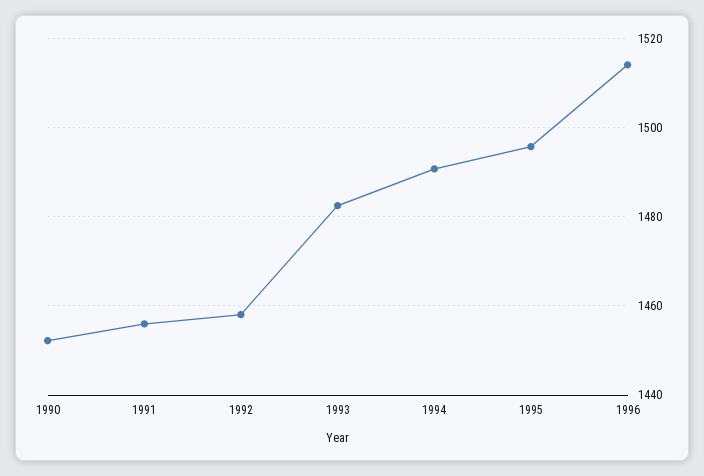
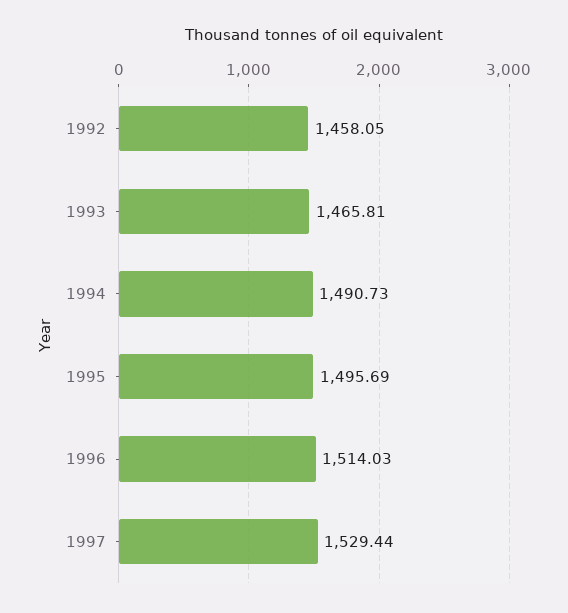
1990: 1452 -> none
1991: 1456 -> none
1993: 1482 -> 1465.81
1997: none -> 1529.44

